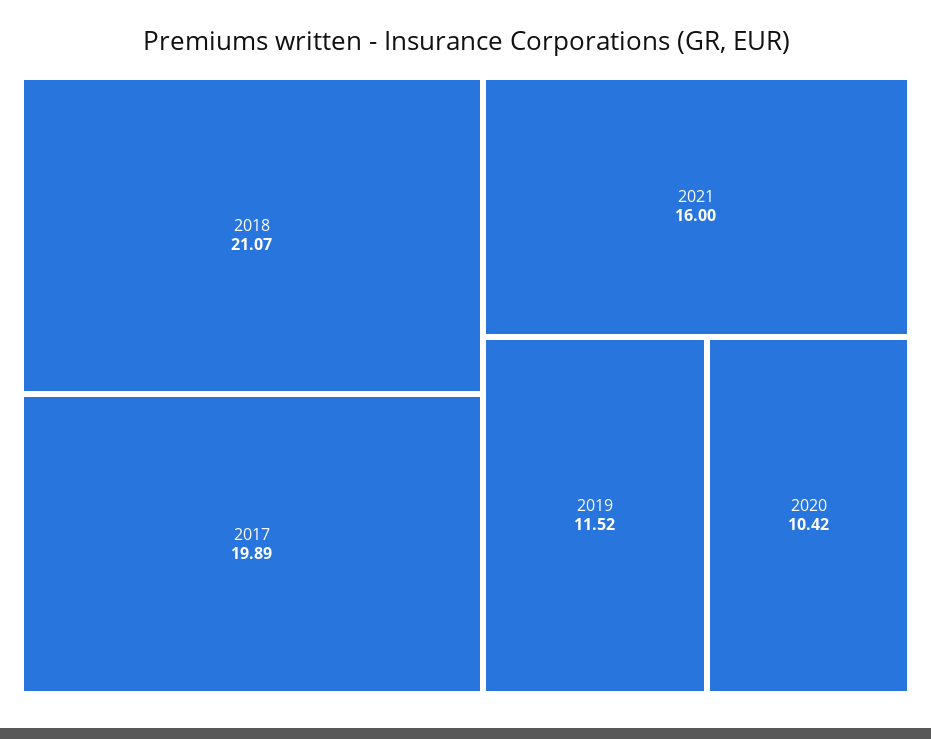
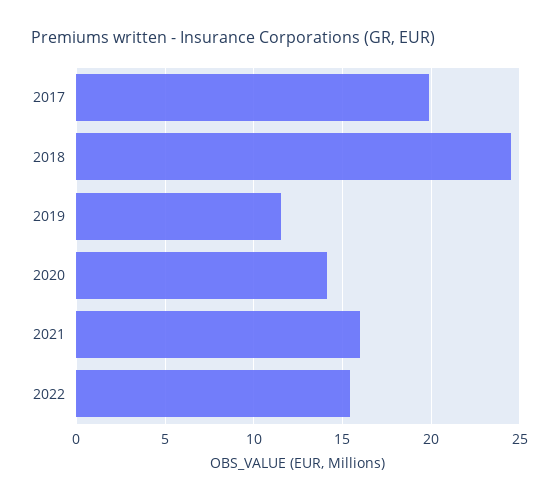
2018: 21.07 -> 24.5
2020: 10.42 -> 14
2022: none -> 15.5

